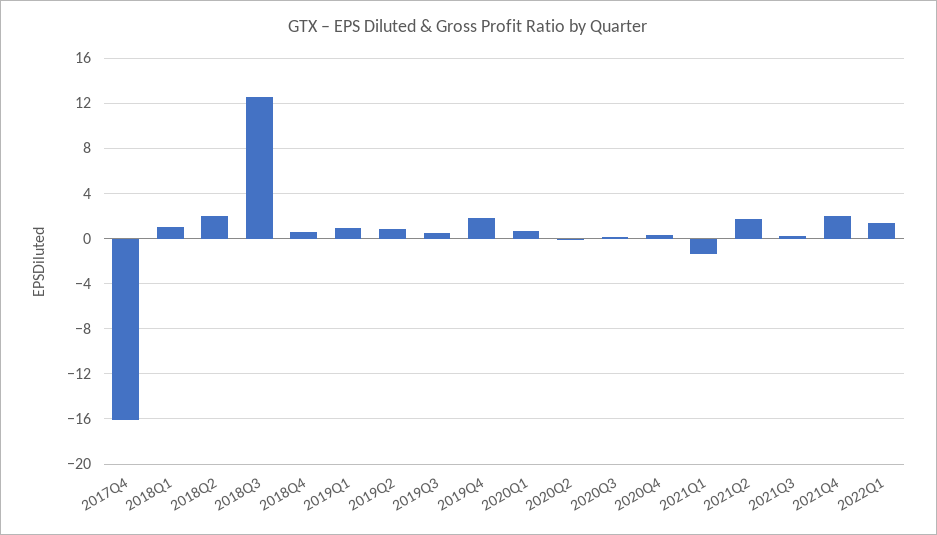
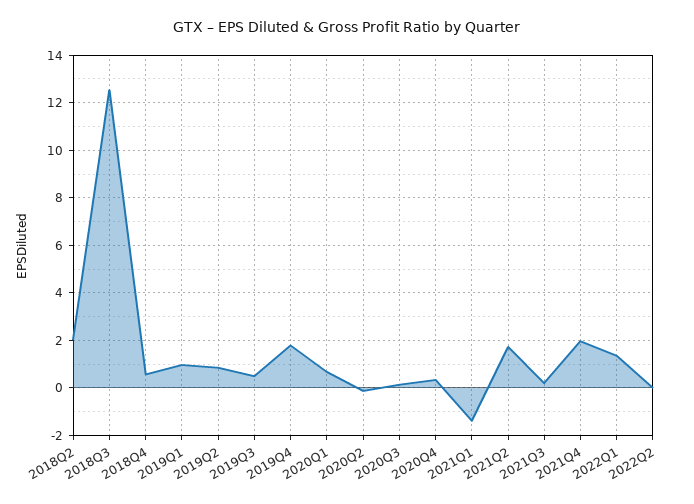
2017Q4: -16 -> none
2018Q1: 1 -> none
2022Q2: none -> 0

